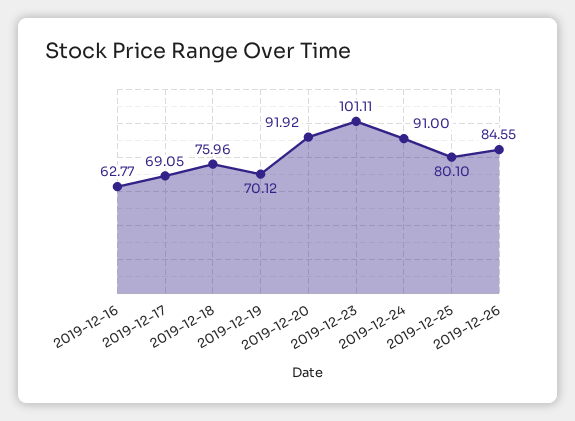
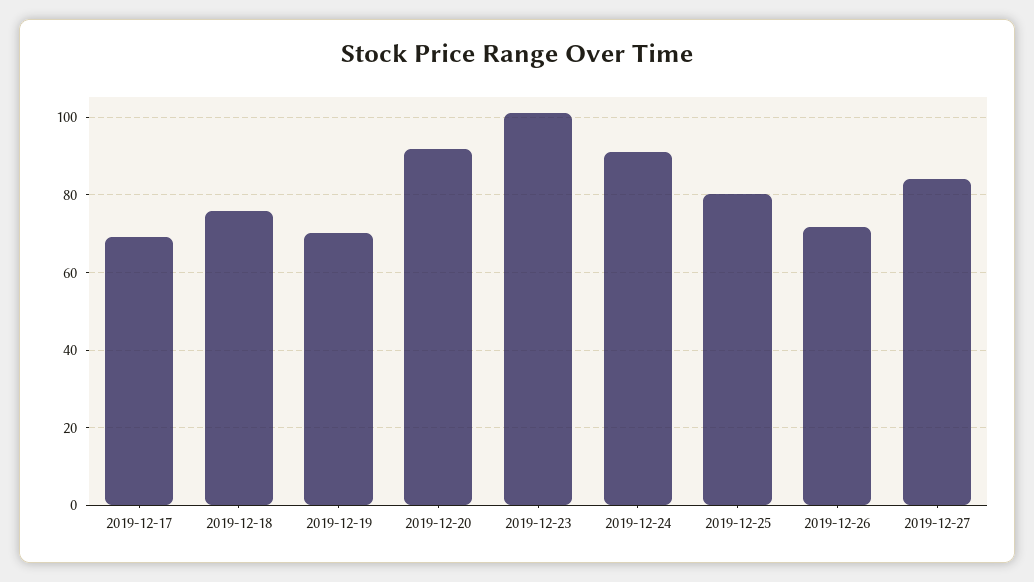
2019-12-16: 62.77 -> none
2019-12-26: 84.55 -> 72
2019-12-27: none -> 84

